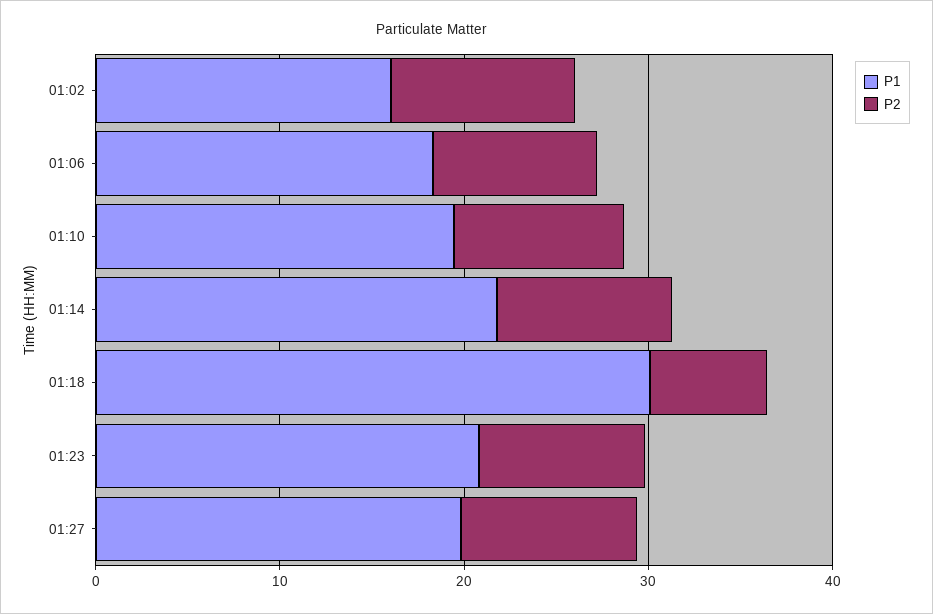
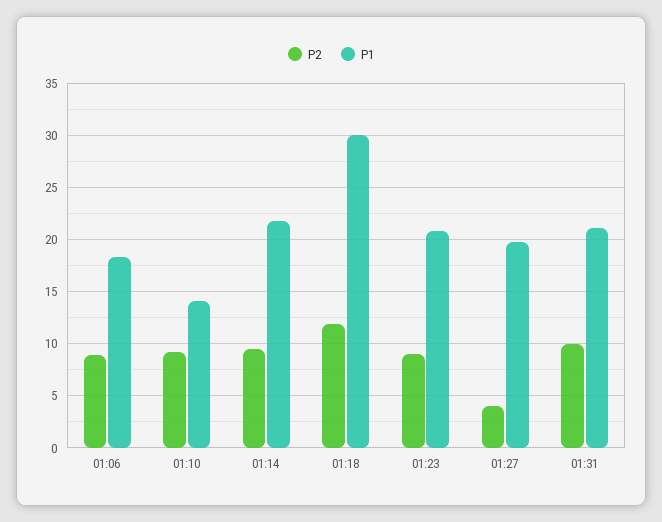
P1, 01:02: 16 -> none
P2, 01:02: 10 -> none
P1, 01:10: 20 -> 14
P2, 01:18: 6 -> 12
P2, 01:27: 10 -> 4
P2, 01:31: none -> 10
P1, 01:31: none -> 21

